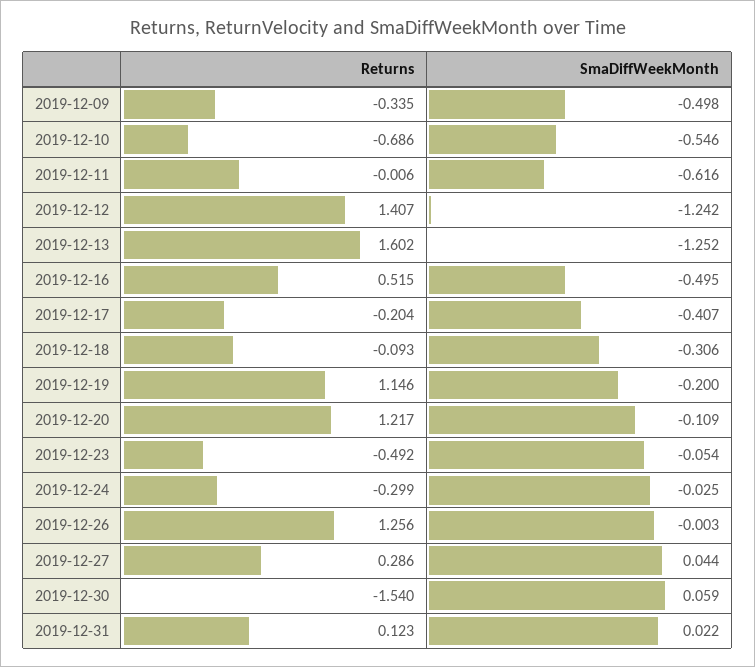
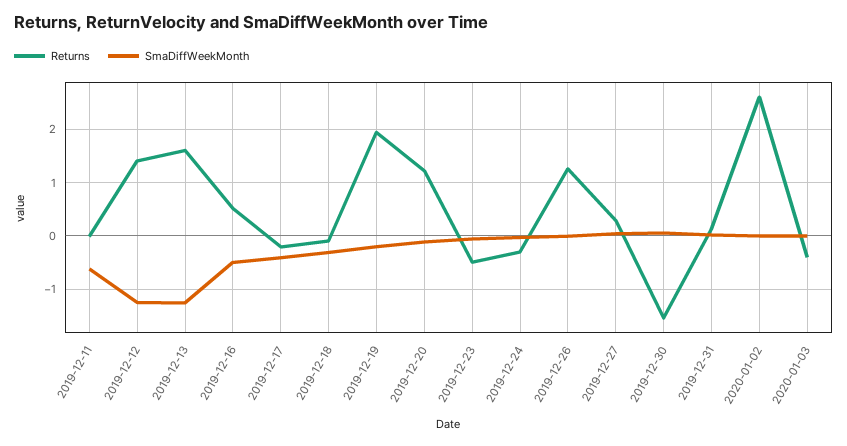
Returns, 2019-12-09: -0.335 -> none
SmaDiffWeekMonth, 2019-12-09: -0.498 -> none
Returns, 2019-12-10: -0.686 -> none
SmaDiffWeekMonth, 2019-12-10: -0.546 -> none
Returns, 2019-12-19: 1.146 -> 2
Returns, 2020-01-02: none -> 2.6
SmaDiffWeekMonth, 2020-01-02: none -> 0
Returns, 2020-01-03: none -> -0.4
SmaDiffWeekMonth, 2020-01-03: none -> 0

